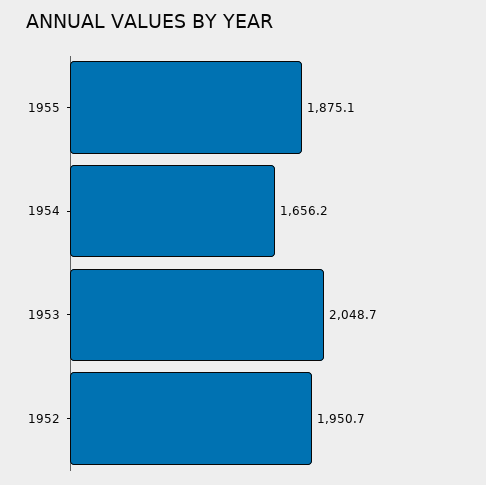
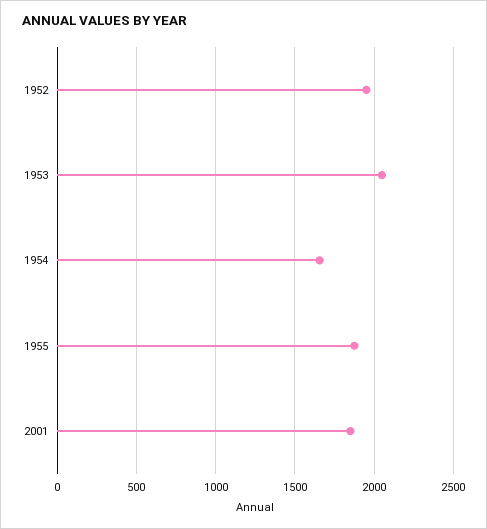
2001: none -> 1850

